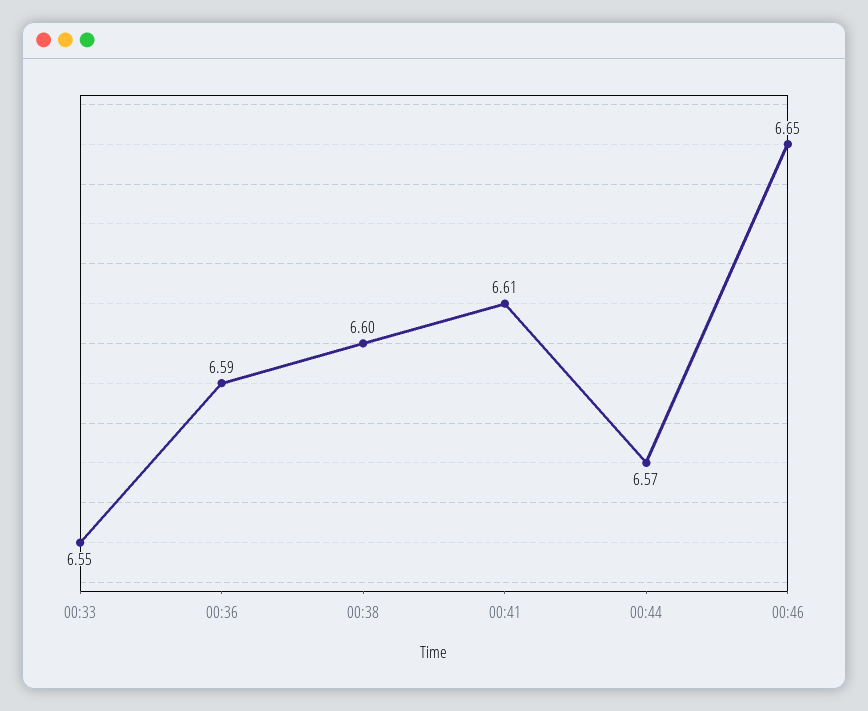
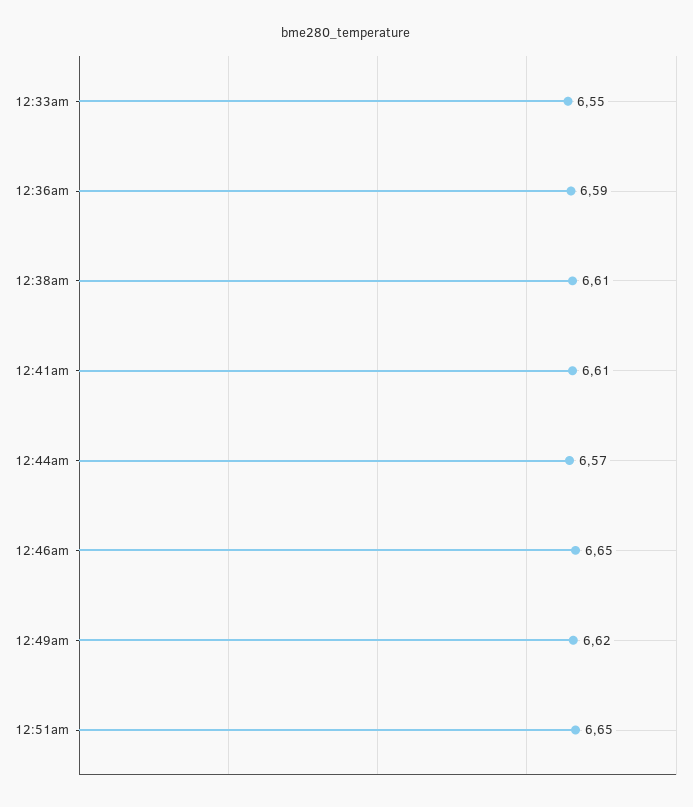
00:38: 6.6 -> 6.61
12:49am: none -> 6.62
12:51am: none -> 6.65

